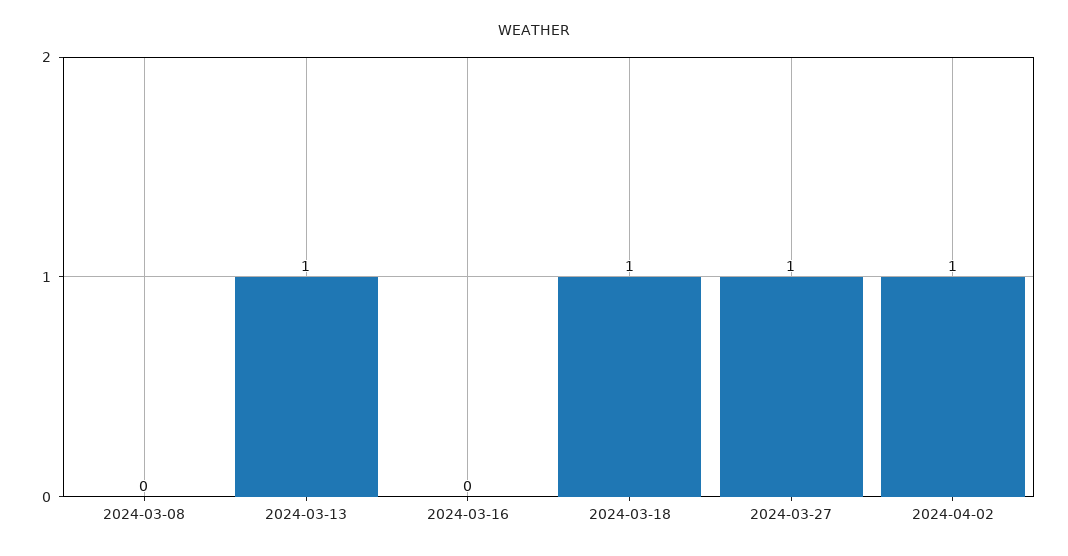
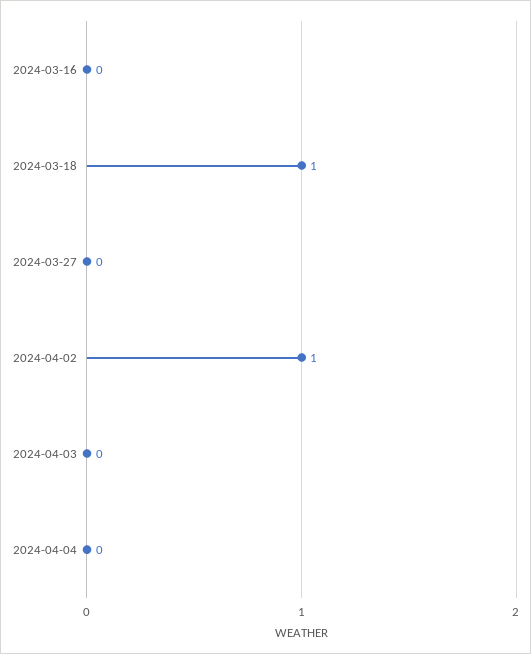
2024-03-08: 0 -> none
2024-03-13: 1 -> none
2024-03-27: 1 -> 0
2024-04-03: none -> 0
2024-04-04: none -> 0

